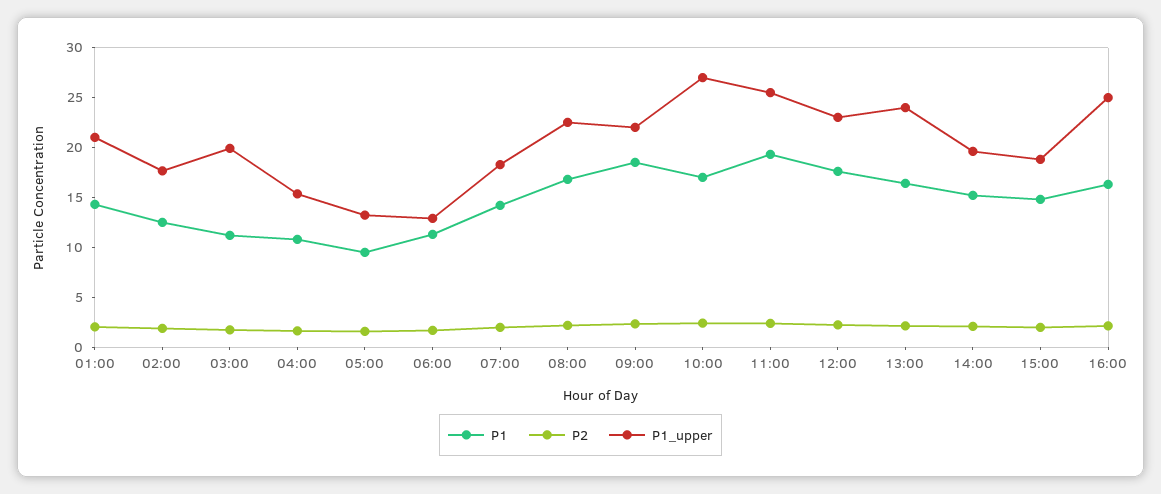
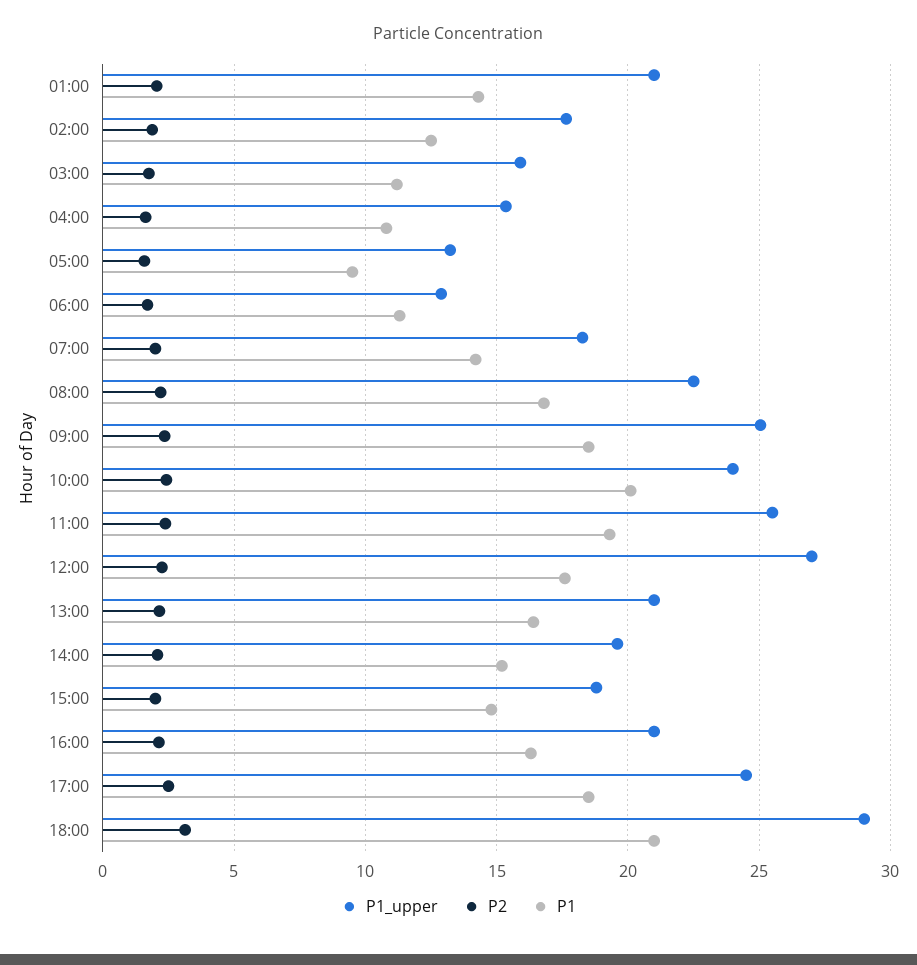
P1_upper, 03:00: 20 -> 16
P1_upper, 09:00: 22 -> 25
P1, 10:00: 17 -> 20
P1_upper, 10:00: 27 -> 24
P1_upper, 12:00: 23 -> 27
P1_upper, 13:00: 24 -> 21
P1_upper, 16:00: 25 -> 21
P1_upper, 17:00: none -> 24.5
P2, 17:00: none -> 2.5
P1, 17:00: none -> 18.5
P1_upper, 18:00: none -> 29
P2, 18:00: none -> 3
P1, 18:00: none -> 21

